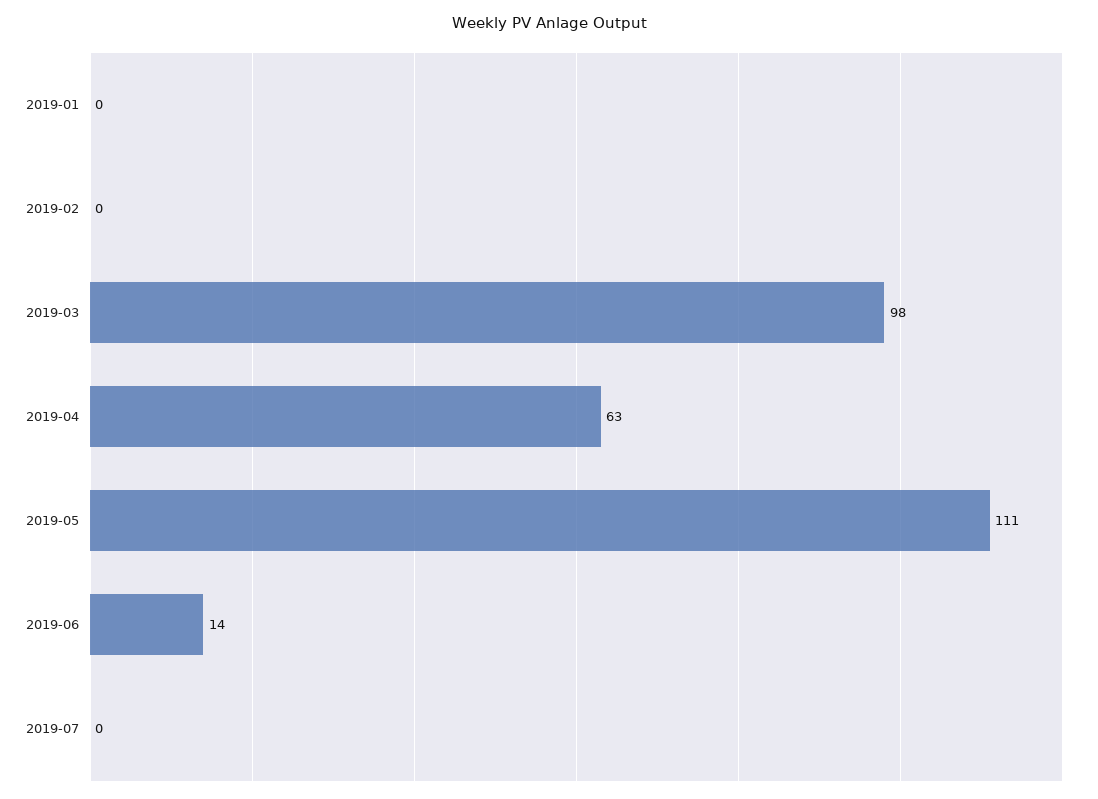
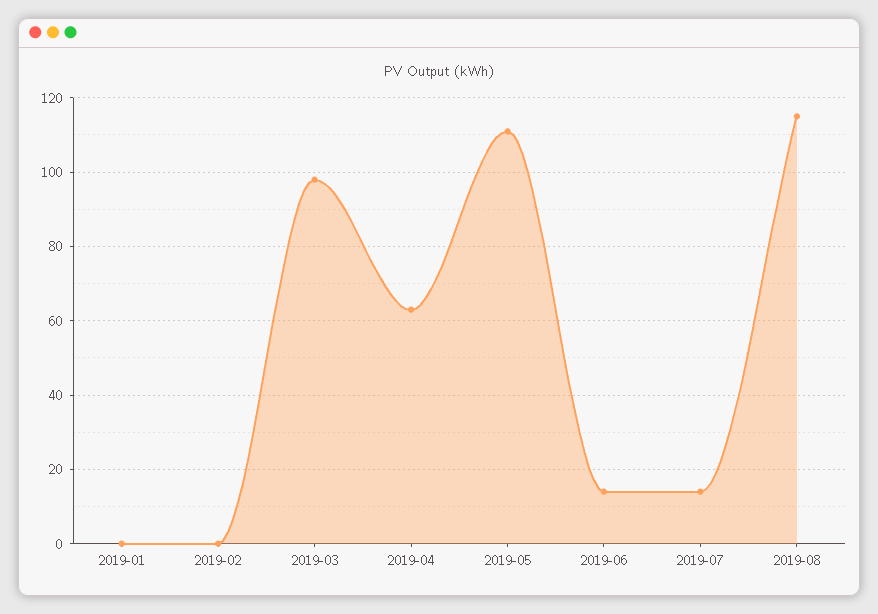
2019-07: 0 -> 15
2019-08: none -> 115

